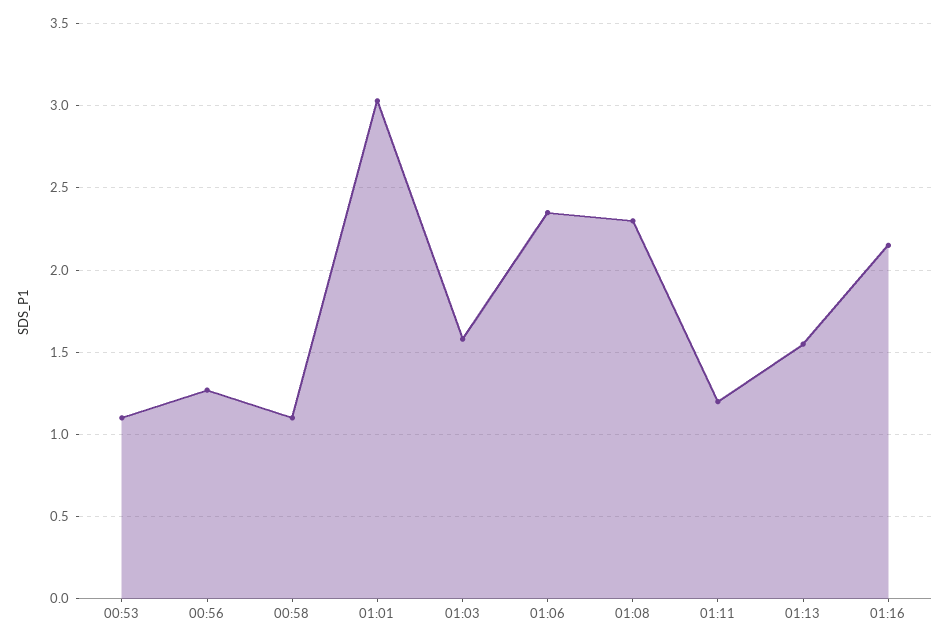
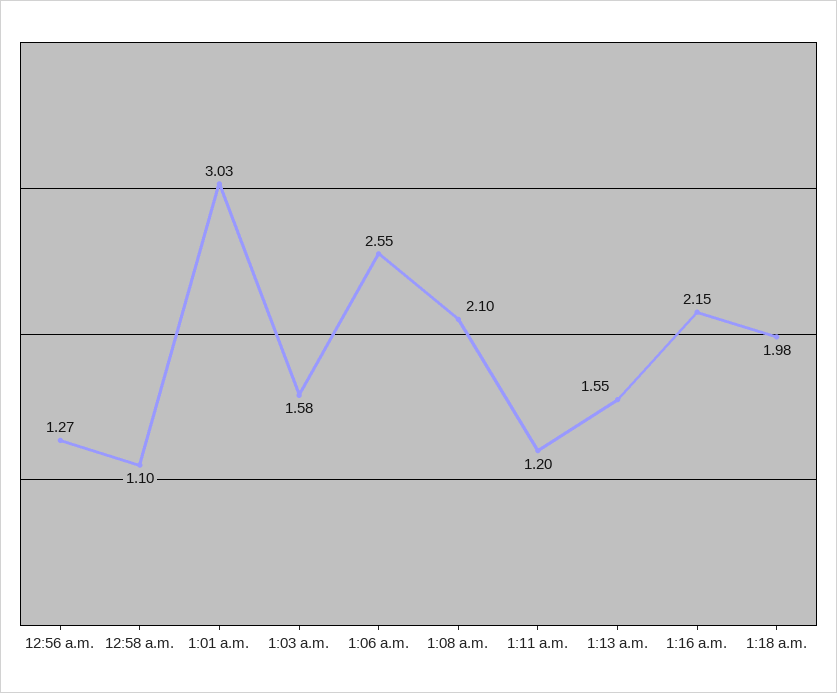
00:53: 1.1 -> none
01:06: 2.35 -> 2.55
01:08: 2.3 -> 2.1
1:18 a.m.: none -> 1.98

